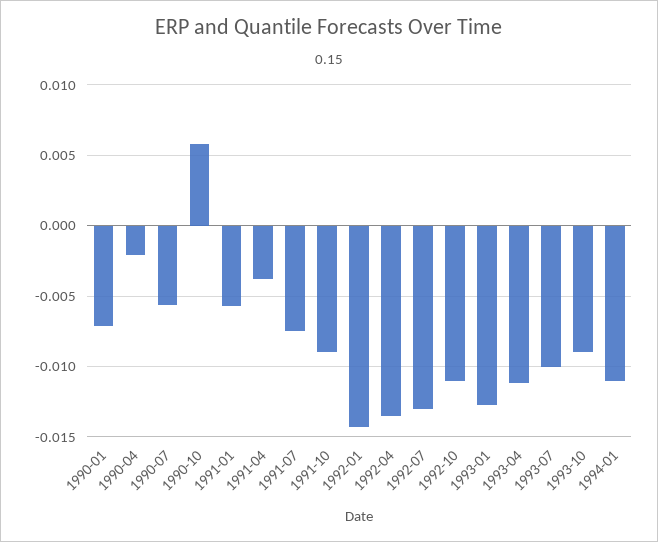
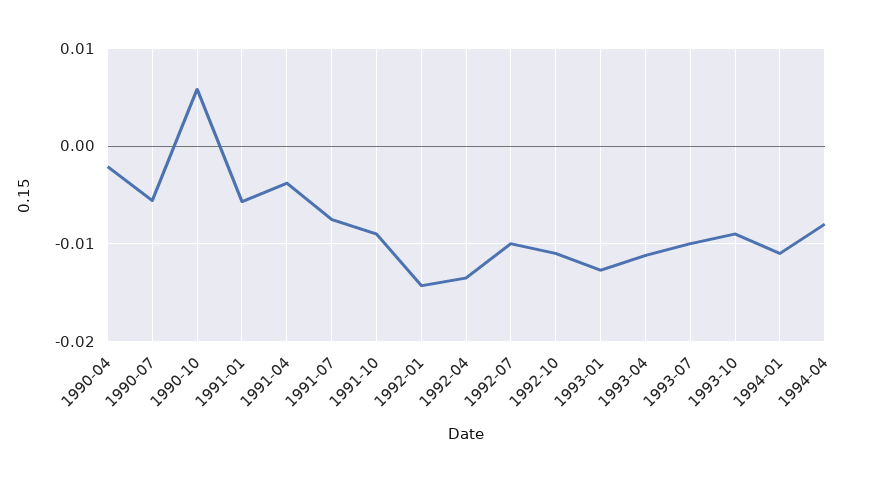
1990-01: -0.007 -> none
1992-07: -0.013 -> -0.01
1994-04: none -> -0.008

